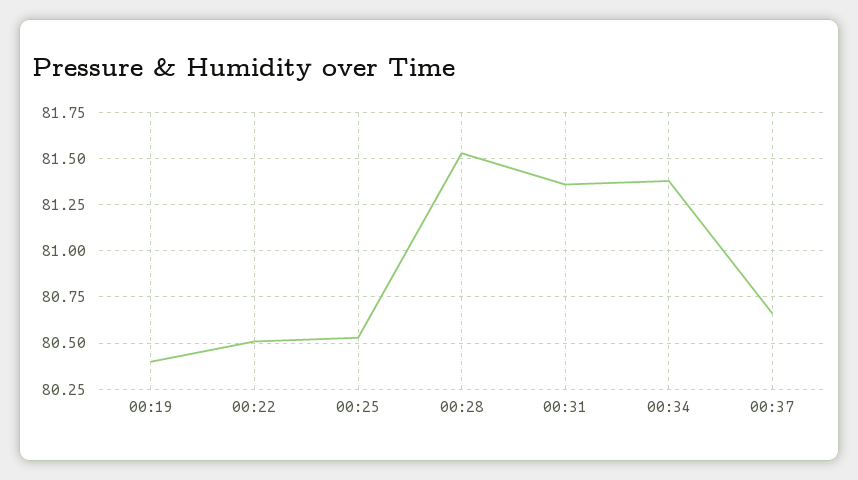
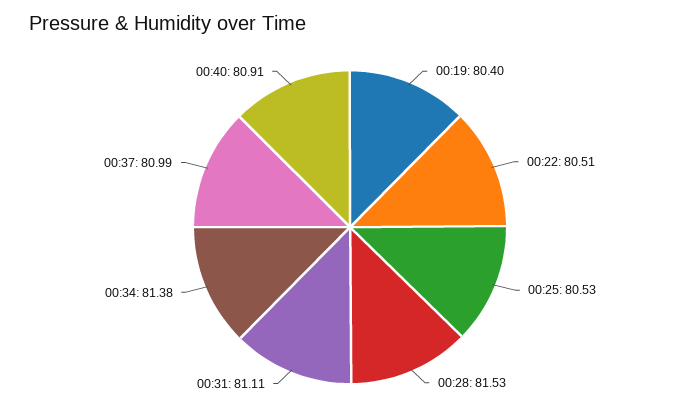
00:31: 81.35 -> 81.11
00:37: 80.65 -> 80.99
00:40: none -> 80.91

